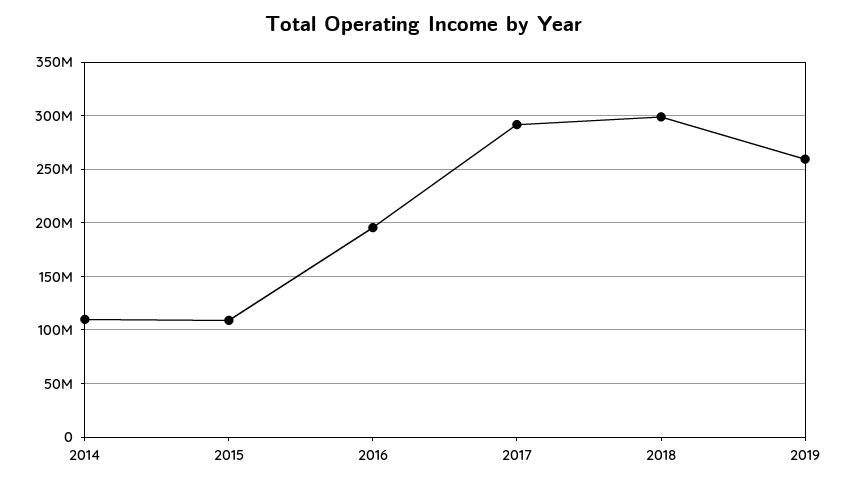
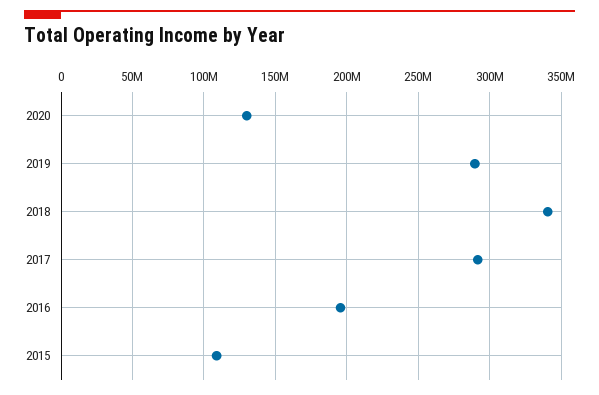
2014: 110000000 -> none
2018: 300000000 -> 340000000
2019: 260000000 -> 290000000
2020: none -> 130000000

